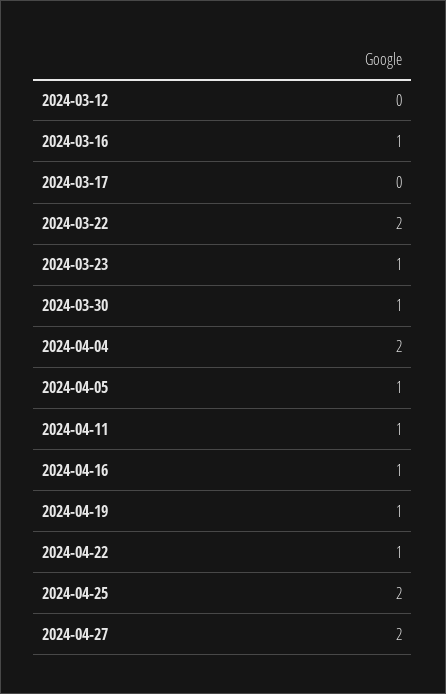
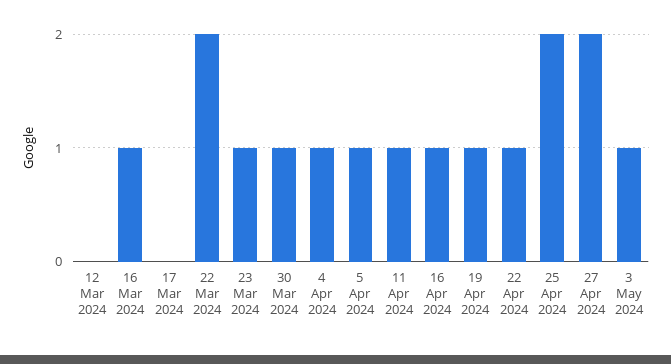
2024-04-04: 2 -> 1
3 May 2024: none -> 1

